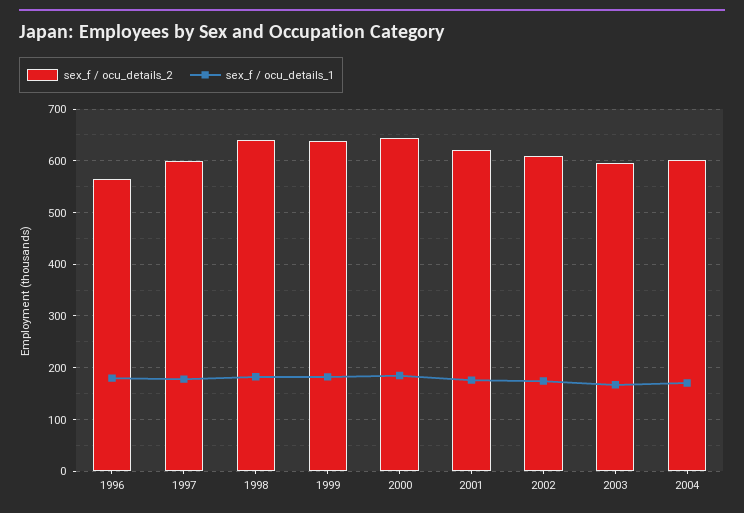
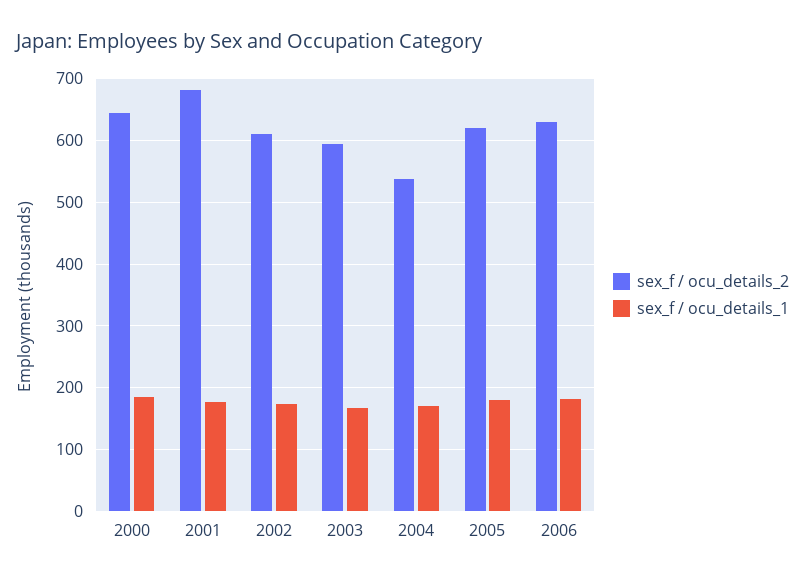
sex_f / ocu_details_2, 1996: 560 -> none
sex_f / ocu_details_1, 1996: 180 -> none
sex_f / ocu_details_2, 1997: 600 -> none
sex_f / ocu_details_1, 1997: 180 -> none
sex_f / ocu_details_2, 1998: 640 -> none
sex_f / ocu_details_1, 1998: 180 -> none
sex_f / ocu_details_2, 1999: 640 -> none
sex_f / ocu_details_1, 1999: 180 -> none
sex_f / ocu_details_2, 2001: 620 -> 680
sex_f / ocu_details_2, 2004: 600 -> 540
sex_f / ocu_details_2, 2005: none -> 620
sex_f / ocu_details_1, 2005: none -> 180
sex_f / ocu_details_2, 2006: none -> 630
sex_f / ocu_details_1, 2006: none -> 180

